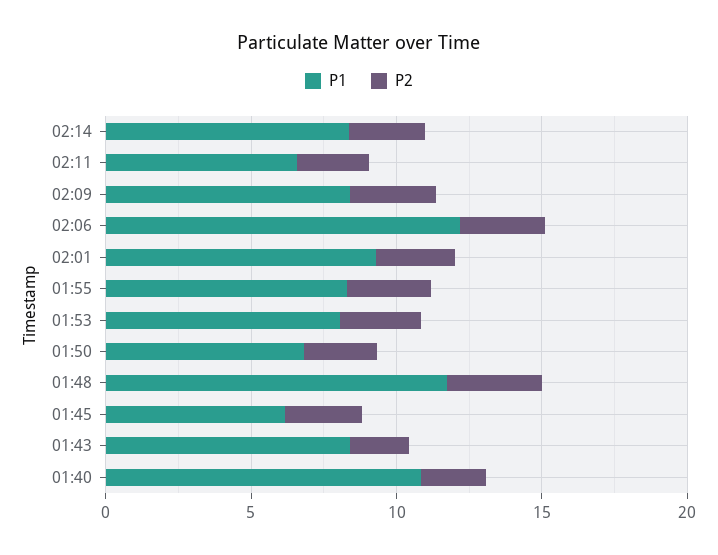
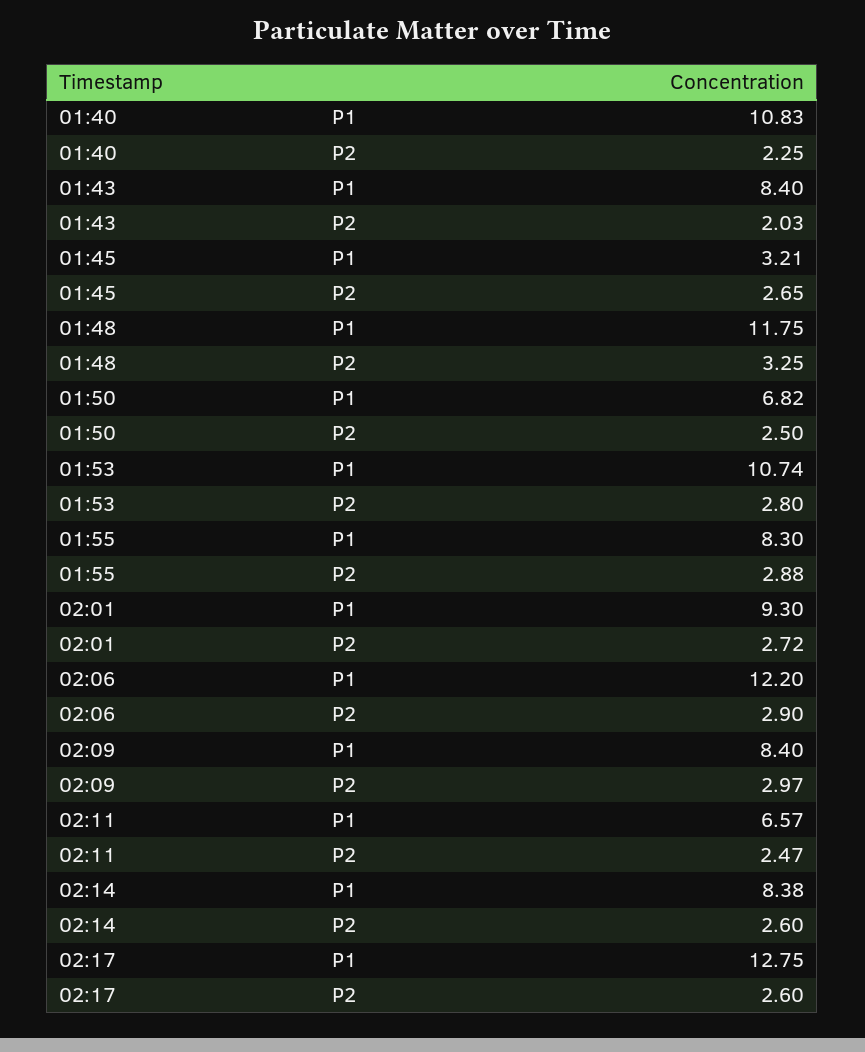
P1, 01:53: 8 -> 10.74
P1, 01:45: 6 -> 3.21
P1, 02:17: none -> 12.75
P2, 02:17: none -> 2.6

